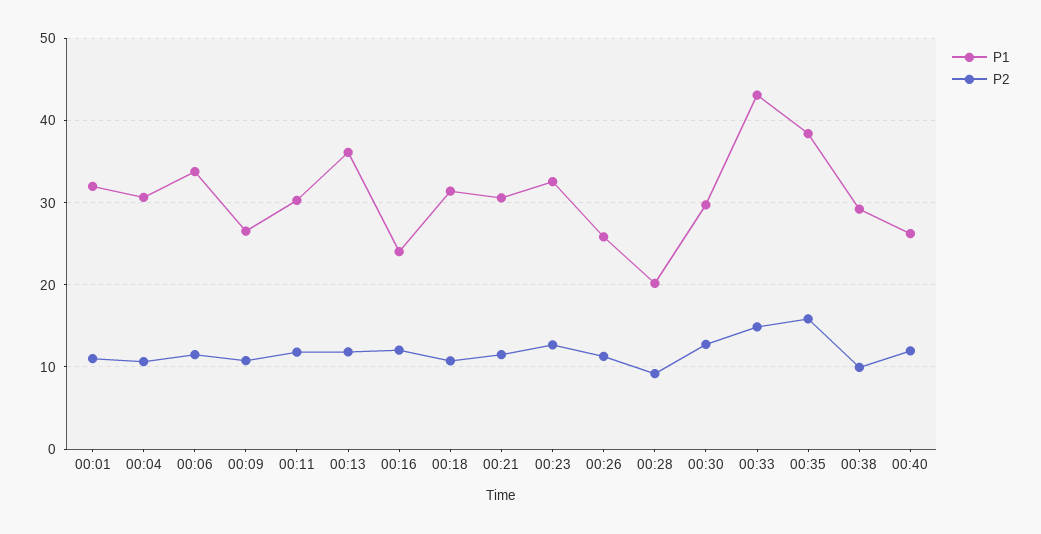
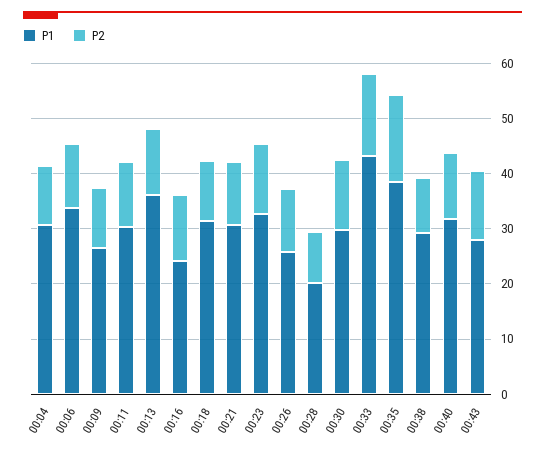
P1, 00:01: 32 -> none
P2, 00:01: 11 -> none
P1, 00:40: 26 -> 32
P1, 00:43: none -> 28
P2, 00:43: none -> 12

